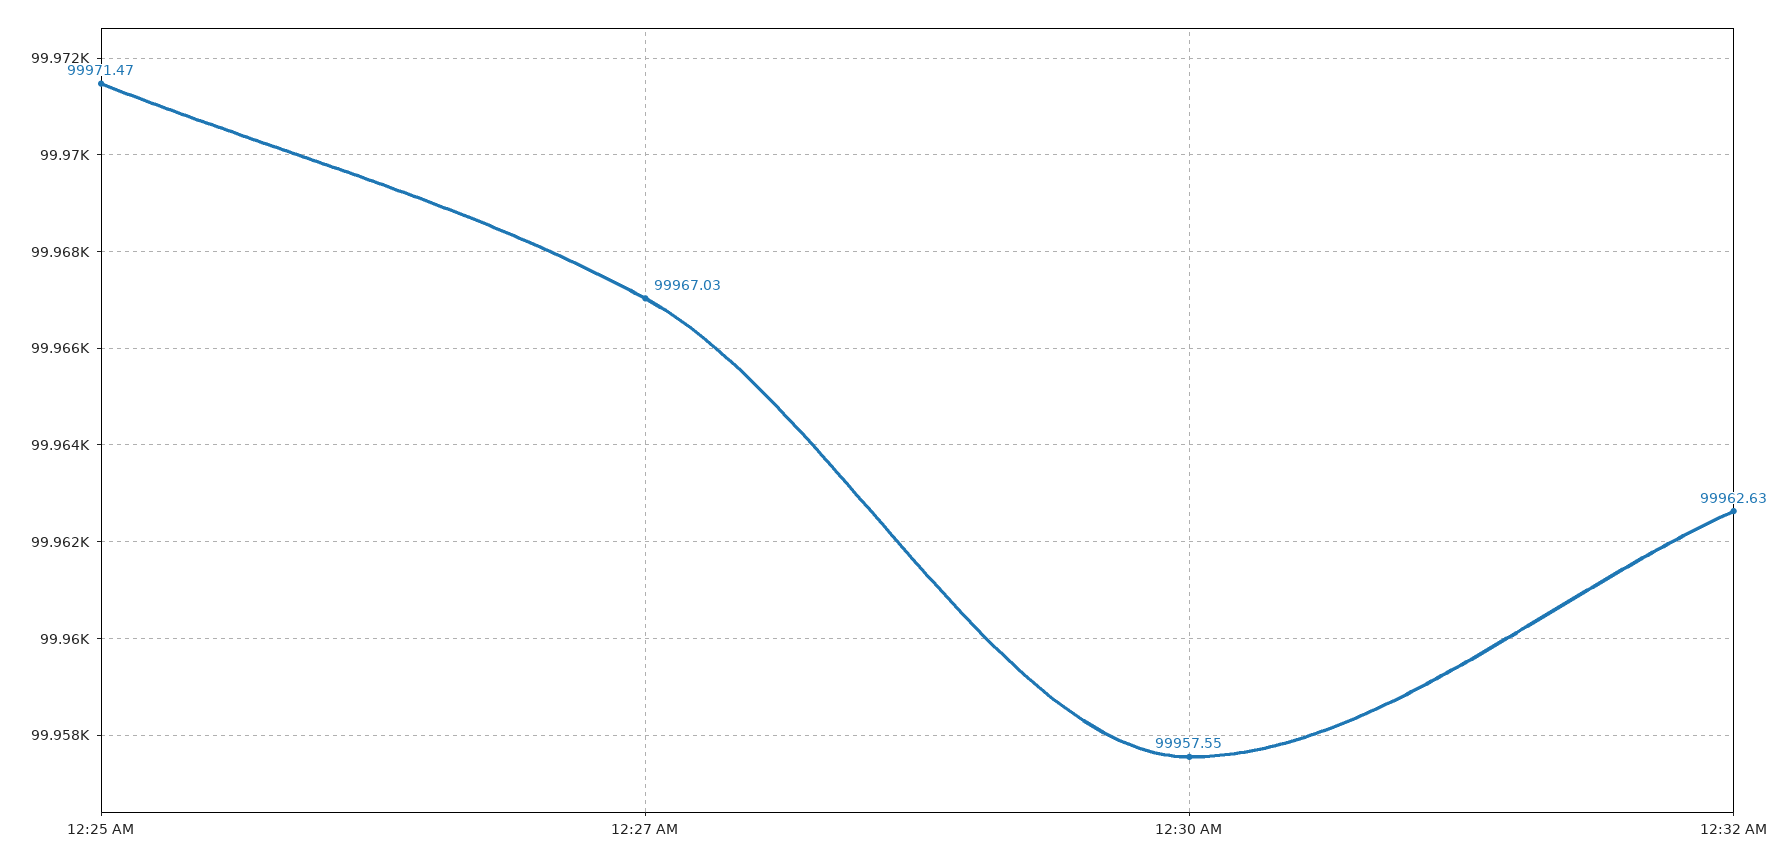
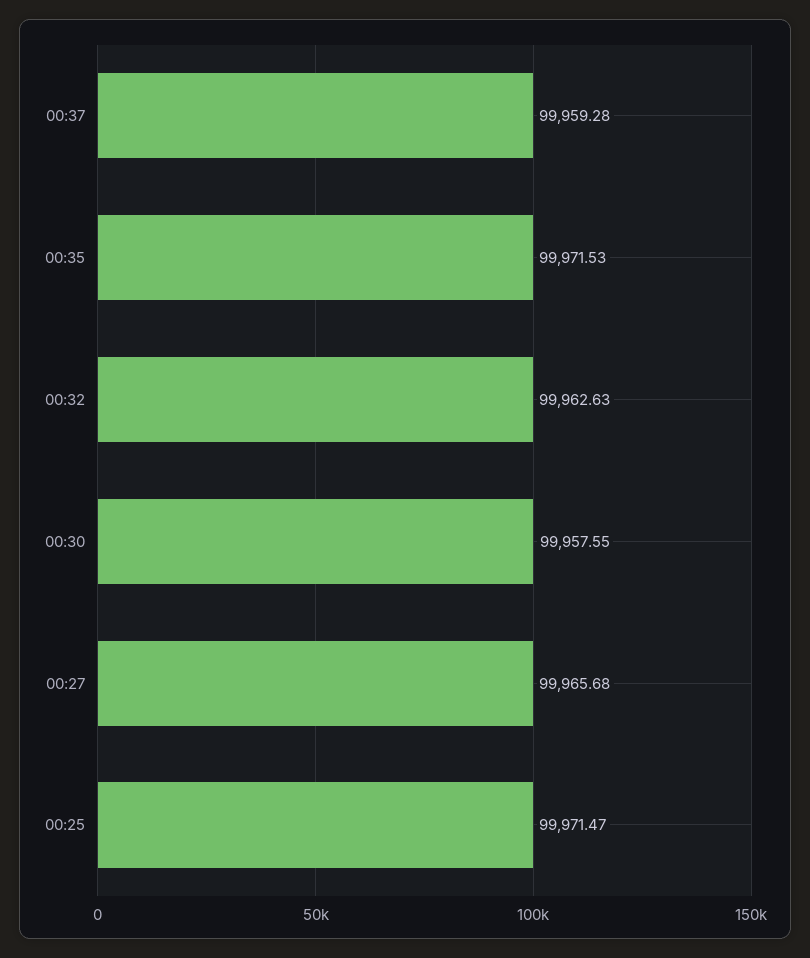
12:27 AM: 99967.03 -> 99965.68
00:37: none -> 99959.28
00:35: none -> 99971.53

